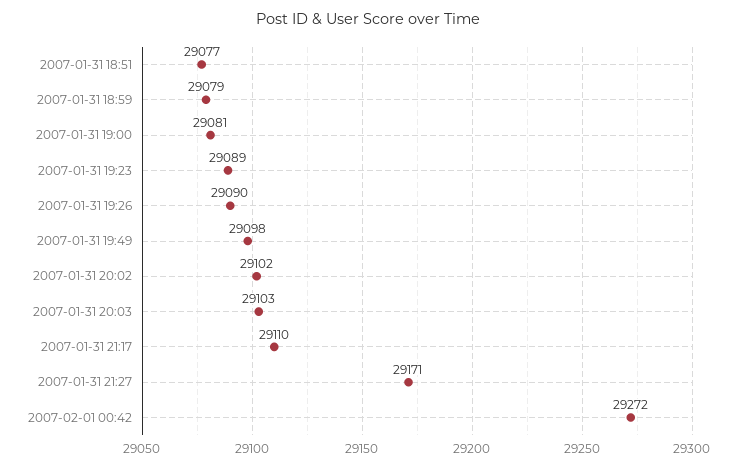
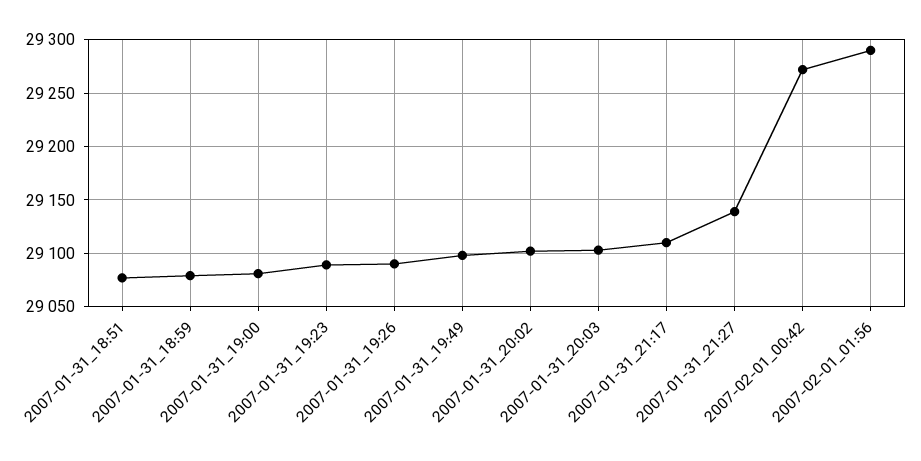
2007-01-31 21:27: 29171 -> 29140
2007-02-01_01:56: none -> 29290

